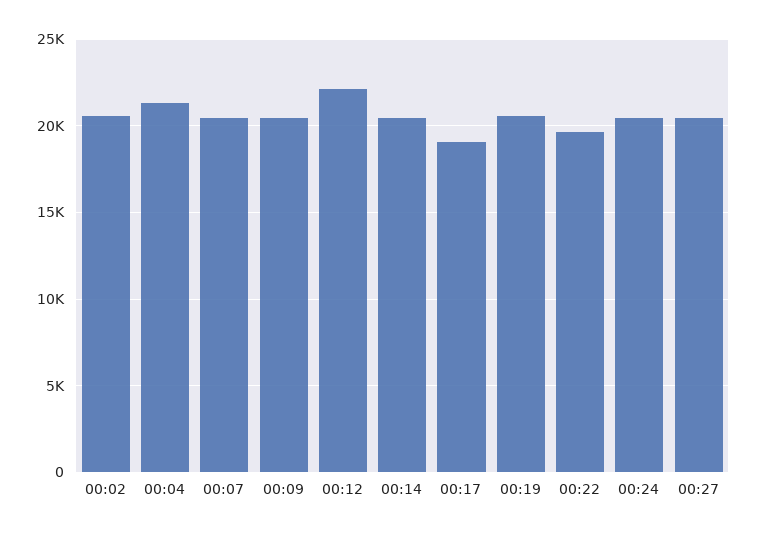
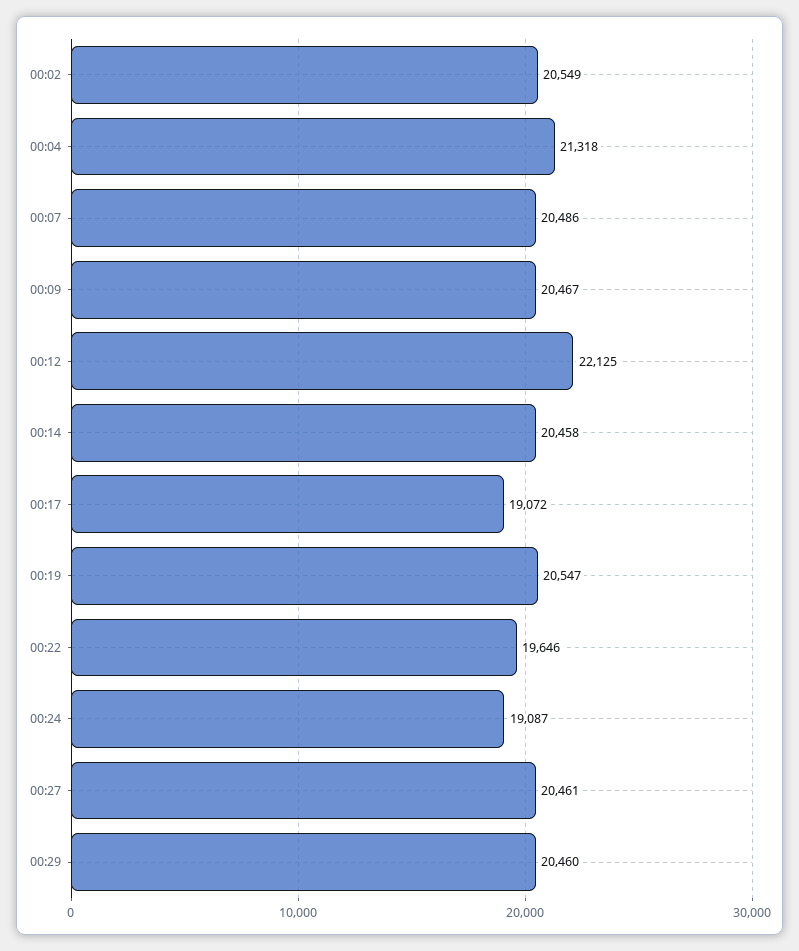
00:24: 20500 -> 19087
00:29: none -> 20460

